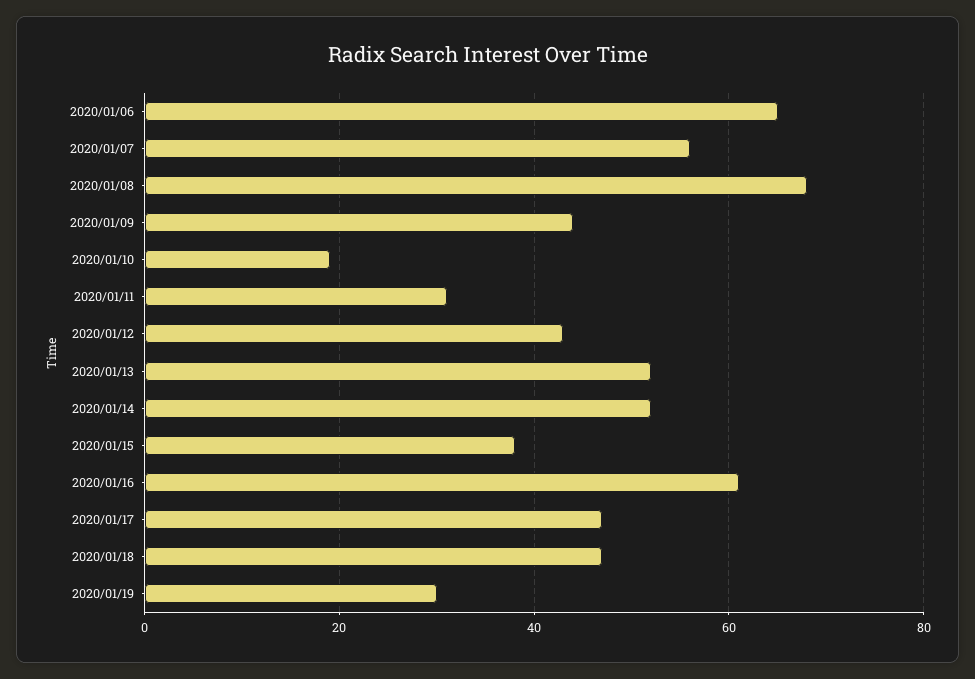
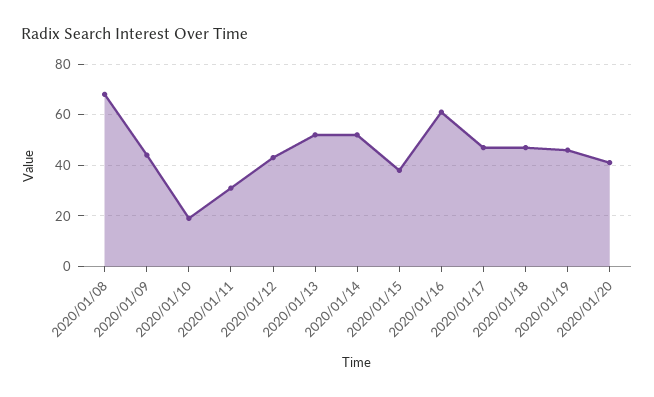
2020/01/06: 65 -> none
2020/01/07: 55 -> none
2020/01/19: 30 -> 45
2020/01/20: none -> 40

